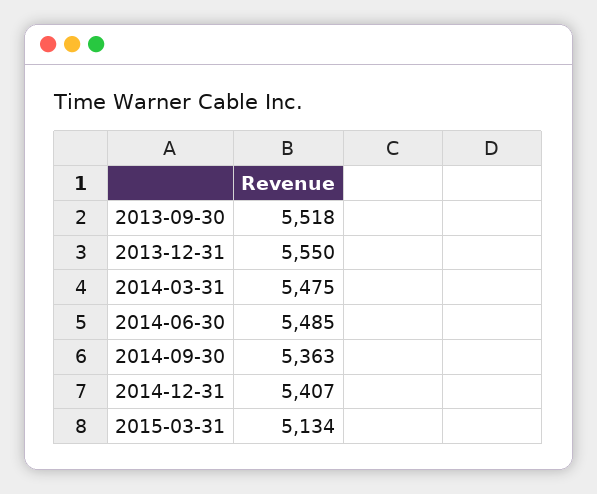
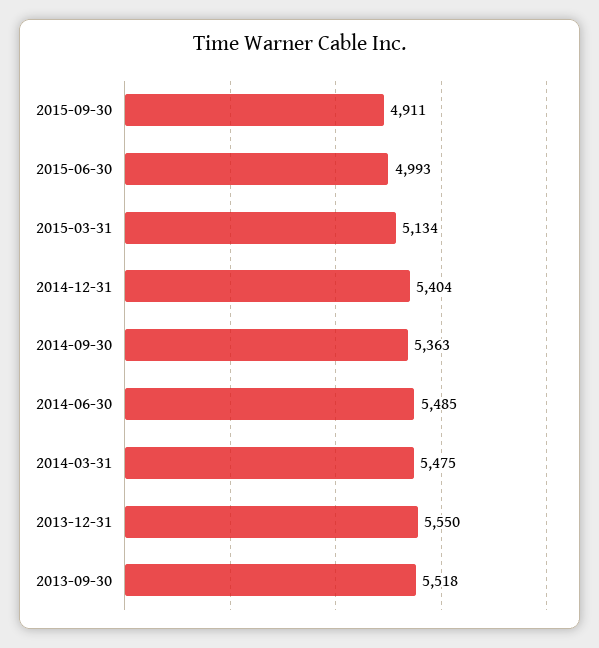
2014-12-31: 5407 -> 5404
2015-09-30: none -> 4911
2015-06-30: none -> 4993

